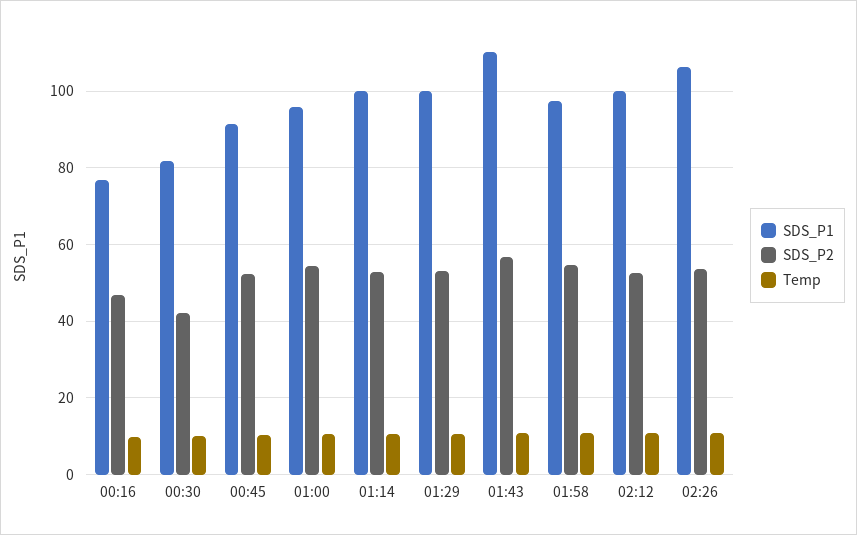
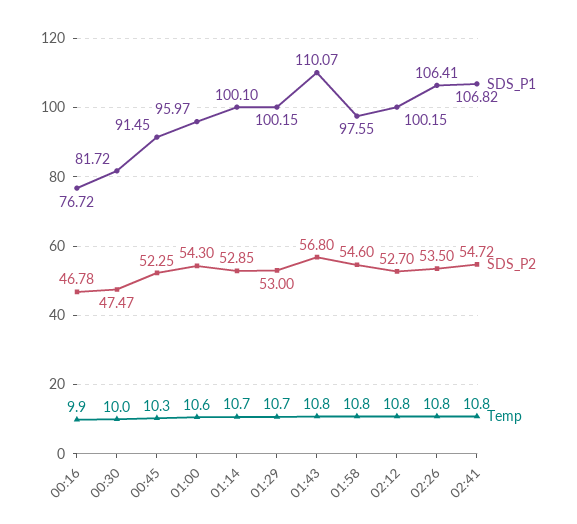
SDS_P2, 00:30: 42 -> 47.47
SDS_P1, 02:41: none -> 106.82
SDS_P2, 02:41: none -> 54.72
Temp, 02:41: none -> 10.8

